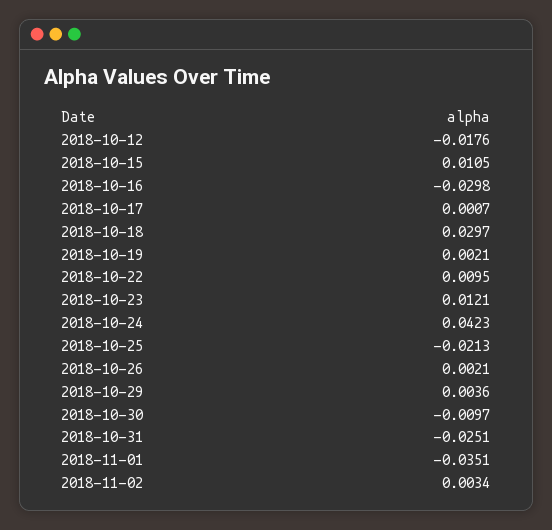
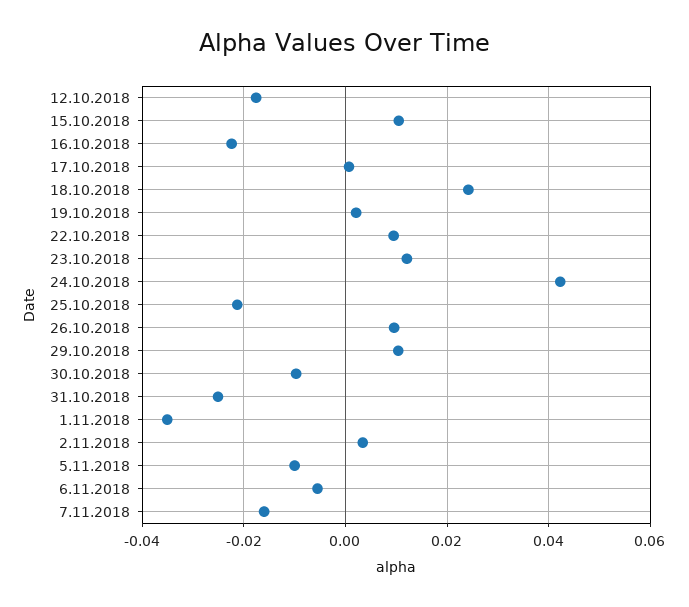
2018-10-16: -0.0298 -> -0.022
2018-10-18: 0.0297 -> 0.024
2018-10-26: 0.0021 -> 0.01
2018-10-29: 0.0036 -> 0.01
5.11.2018: none -> -0.01
6.11.2018: none -> -0.006
7.11.2018: none -> -0.016

